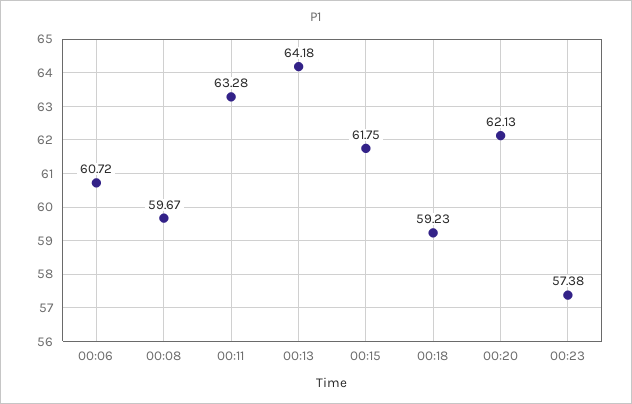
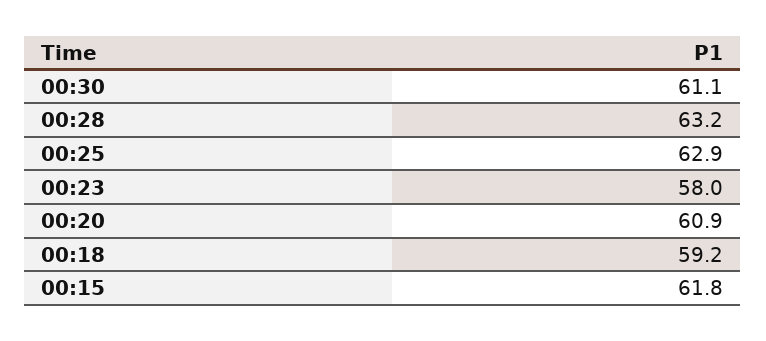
00:06: 60.72 -> none
00:08: 59.67 -> none
00:11: 63.28 -> none
00:13: 64.18 -> none
00:20: 62.13 -> 60.9
00:23: 57.38 -> 58
00:30: none -> 61.1
00:28: none -> 63.2
00:25: none -> 62.9

